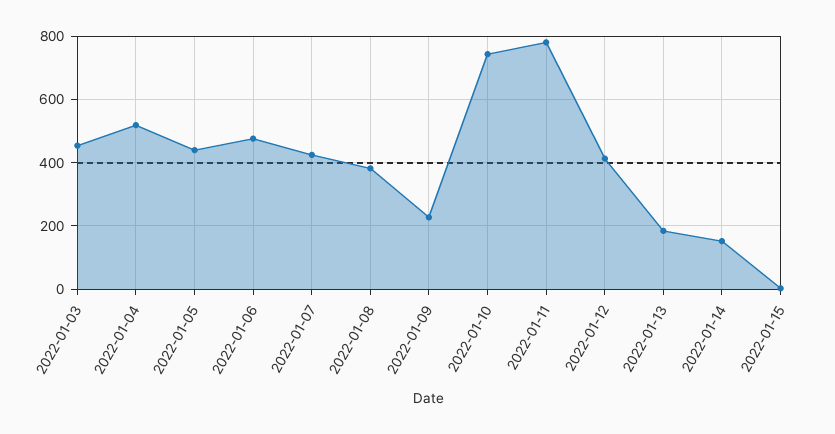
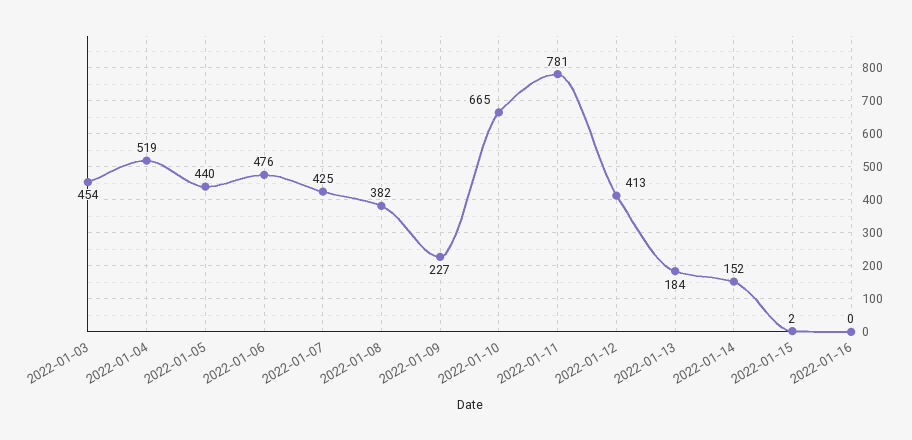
2022-01-10: 740 -> 665
2022-01-16: none -> 0

